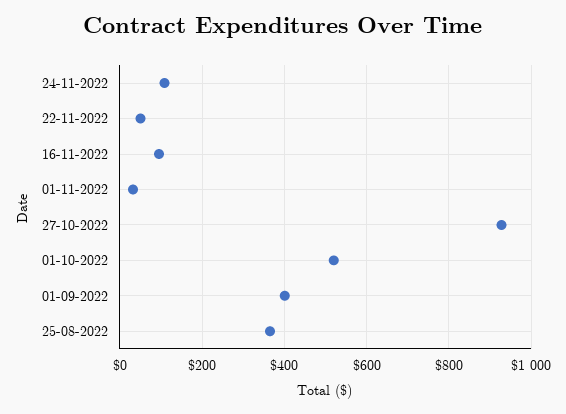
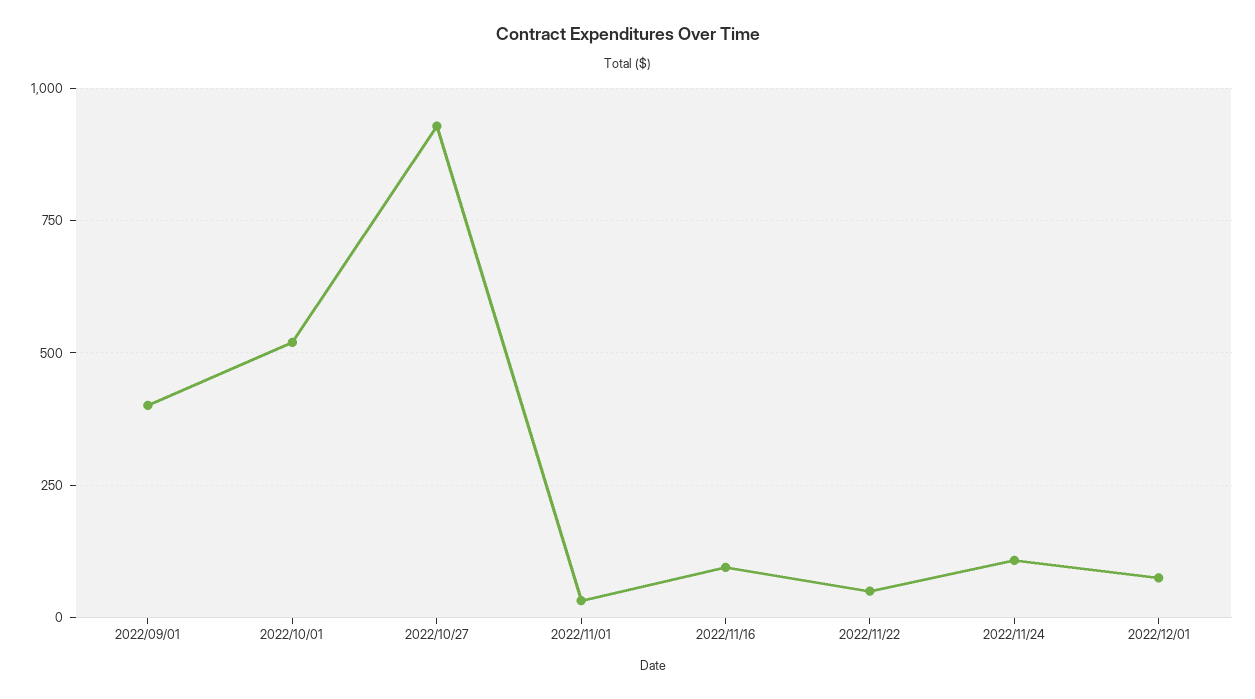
25-08-2022: 360 -> none
2022/12/01: none -> 75

